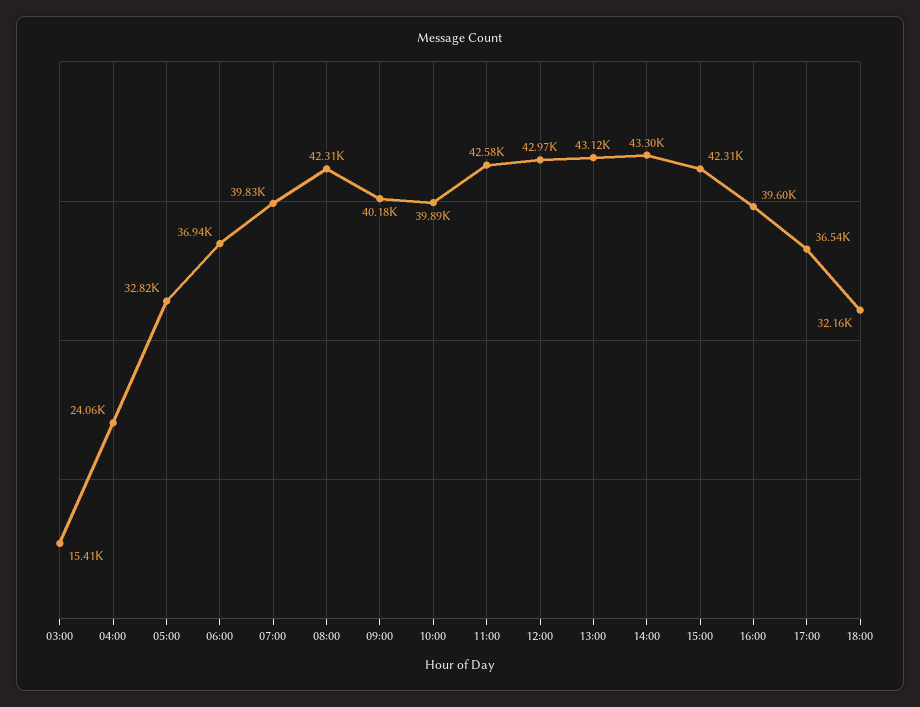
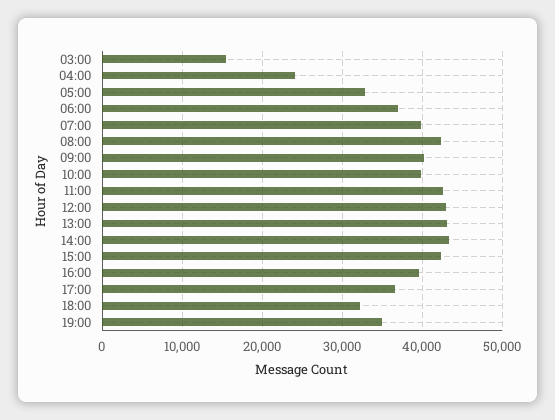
19:00: none -> 35000

